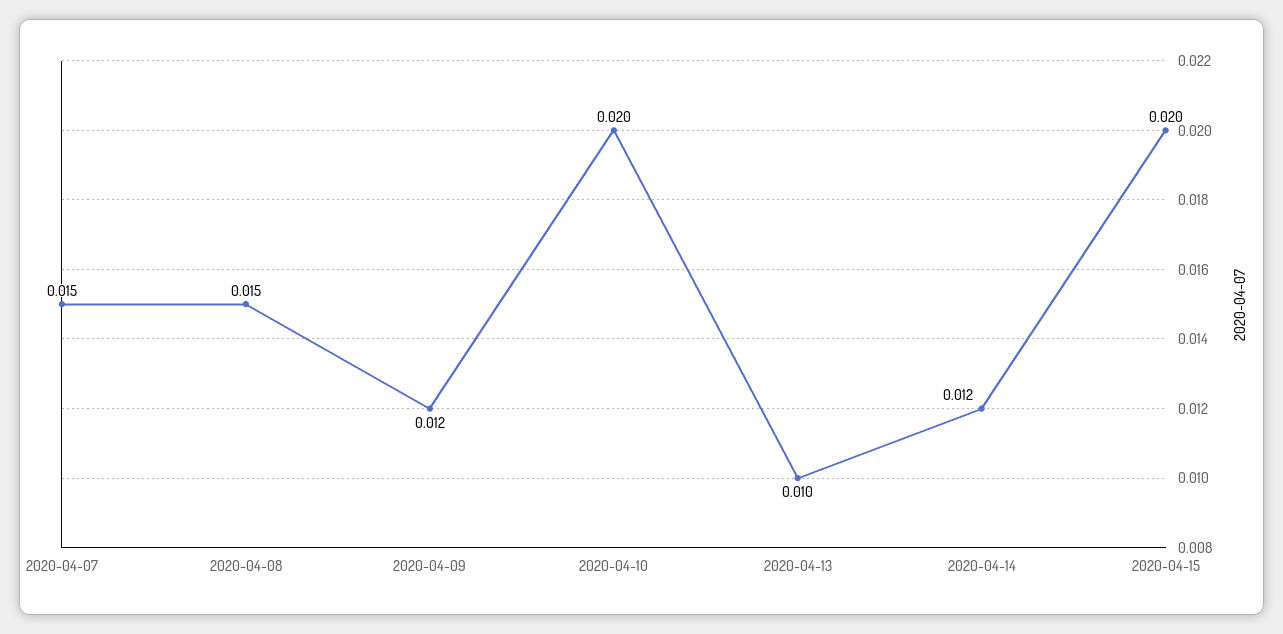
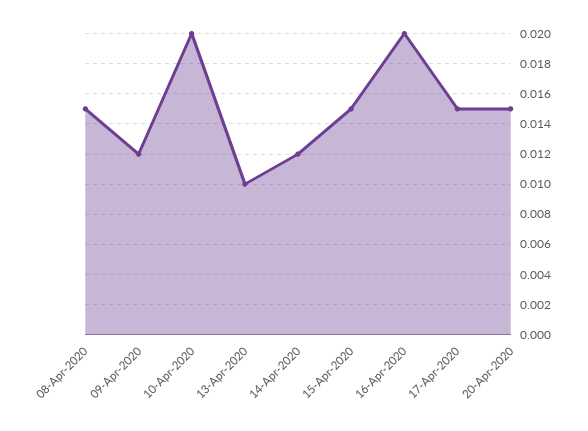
2020-04-07: 0.015 -> none
2020-04-15: 0.02 -> 0.015
16-Apr-2020: none -> 0.02
17-Apr-2020: none -> 0.015
20-Apr-2020: none -> 0.015

